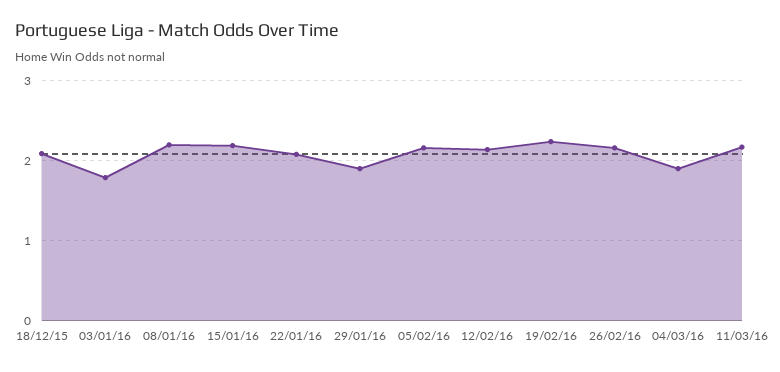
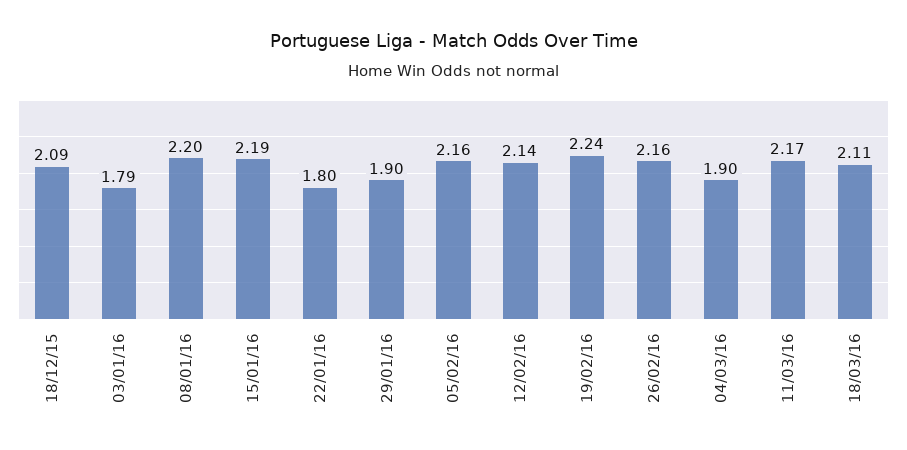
22/01/16: 2.1 -> 1.8
18/03/16: none -> 2.11

